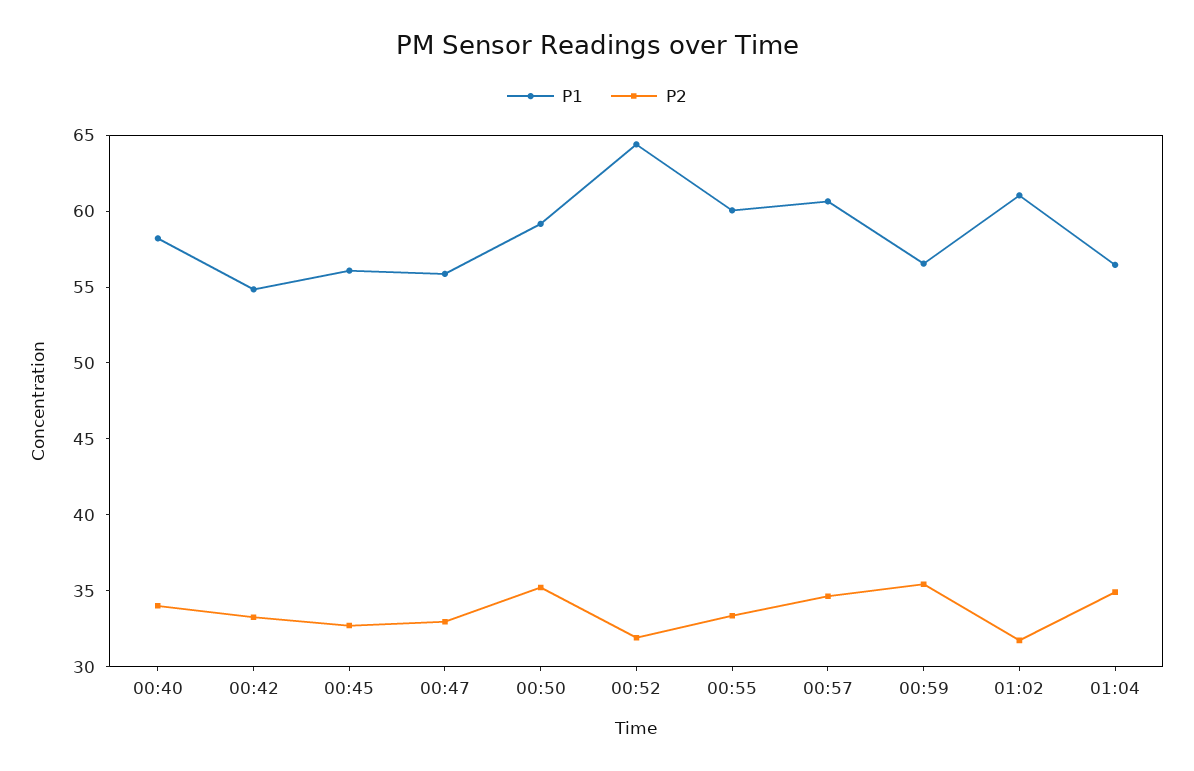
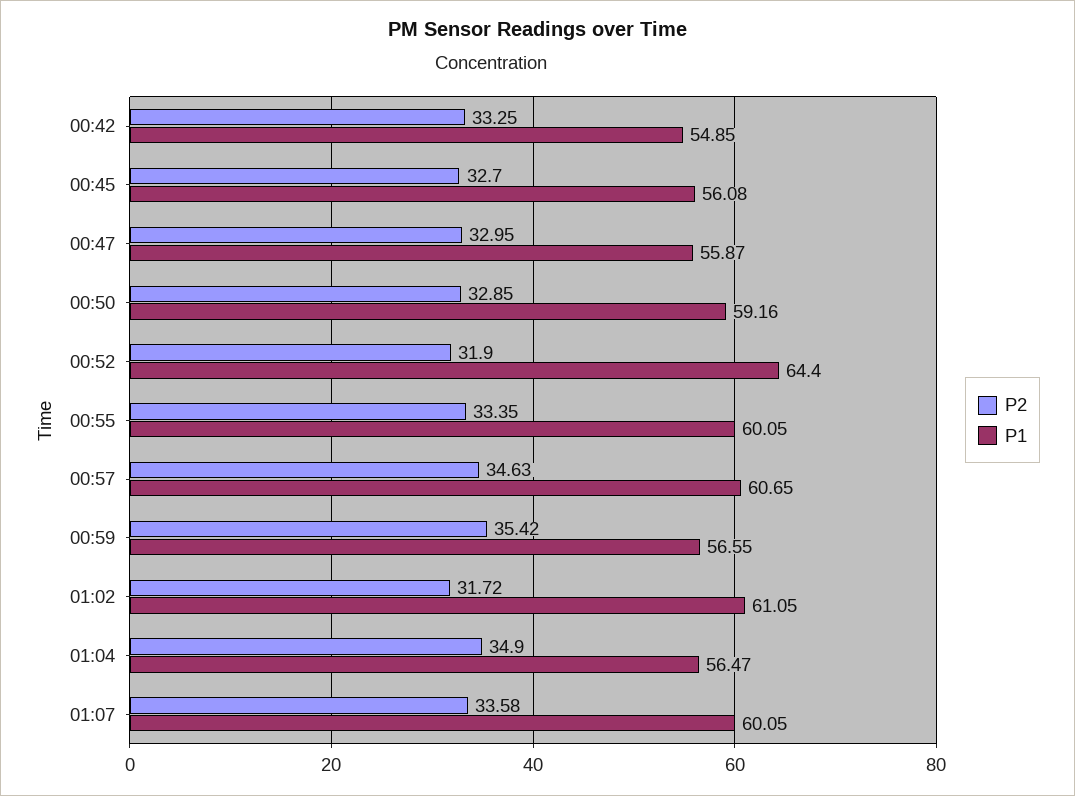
P1, 00:40: 58 -> none
P2, 00:40: 34 -> none
P2, 00:50: 35 -> 32.85
P2, 01:07: none -> 33.58
P1, 01:07: none -> 60.05

